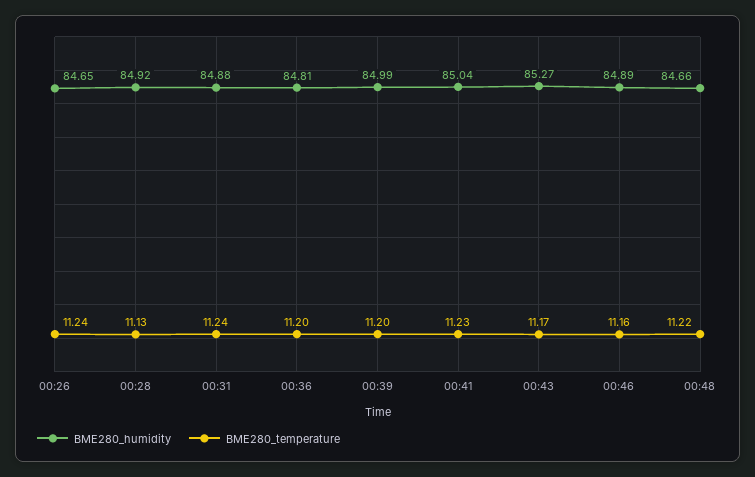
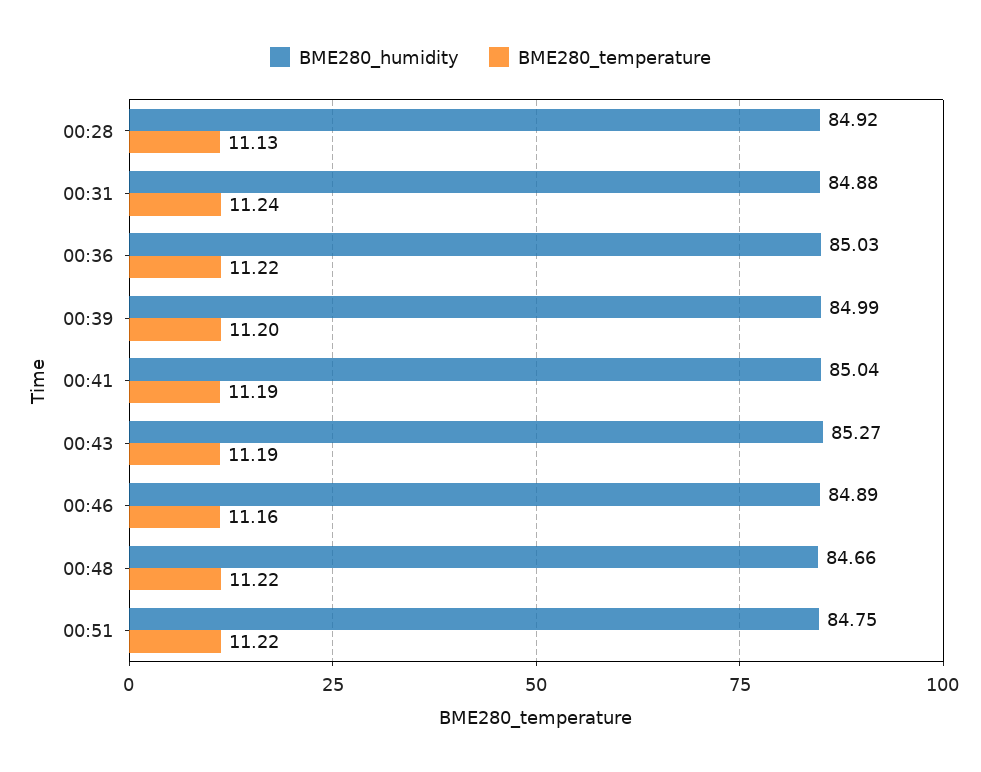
BME280_humidity, 00:26: 84.65 -> none
BME280_temperature, 00:26: 11.24 -> none
BME280_humidity, 00:36: 84.81 -> 85.03
BME280_temperature, 00:36: 11.2 -> 11.22
BME280_temperature, 00:41: 11.23 -> 11.19
BME280_temperature, 00:43: 11.17 -> 11.19
BME280_humidity, 00:51: none -> 84.75
BME280_temperature, 00:51: none -> 11.22

